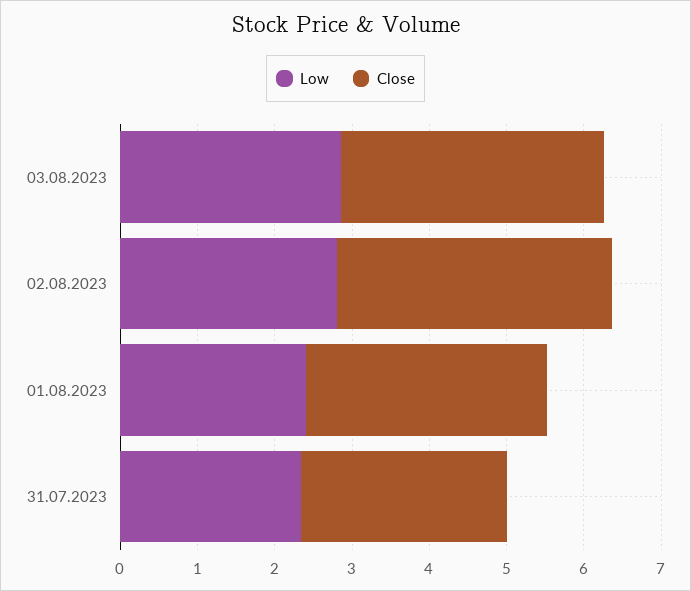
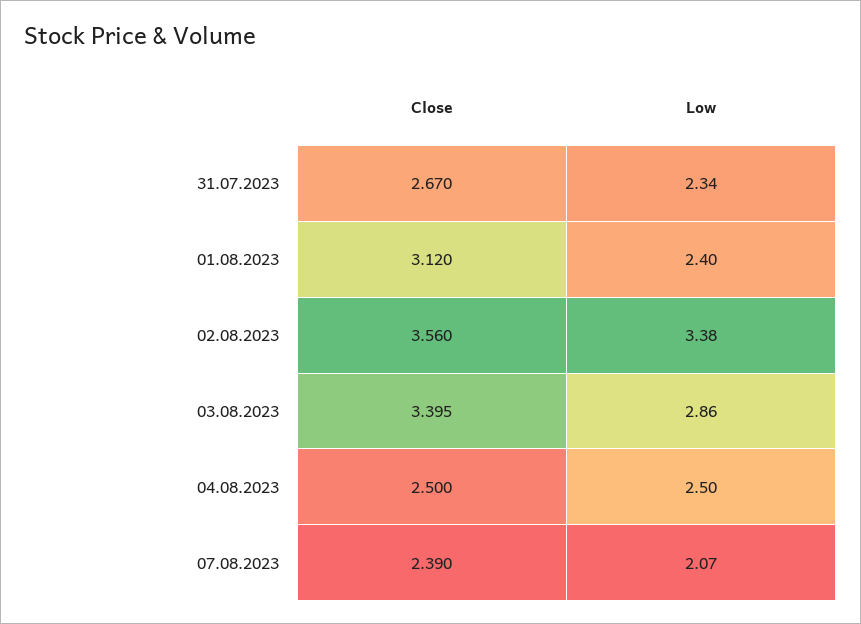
Low, 02.08.2023: 2.8 -> 3.38
Close, 04.08.2023: none -> 2.5
Low, 04.08.2023: none -> 2.5
Close, 07.08.2023: none -> 2.39
Low, 07.08.2023: none -> 2.07

